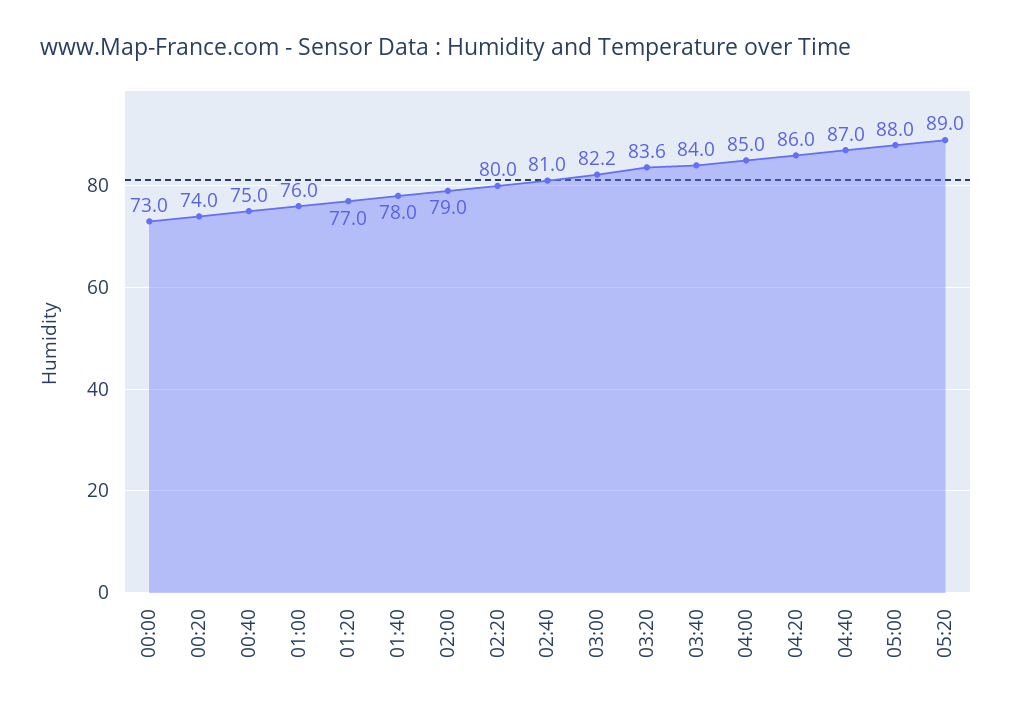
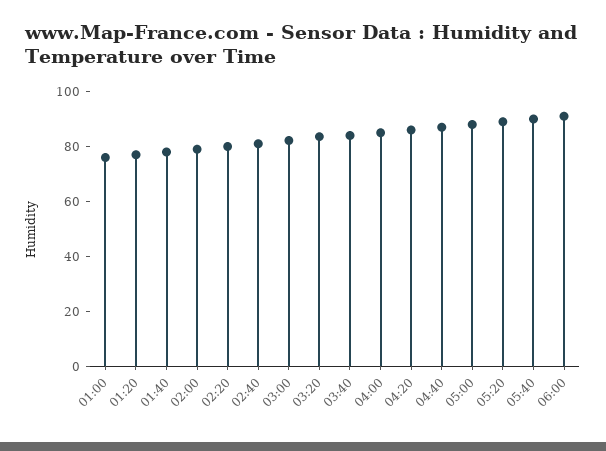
00:00: 73 -> none
00:20: 74 -> none
00:40: 75 -> none
05:40: none -> 90
06:00: none -> 90

